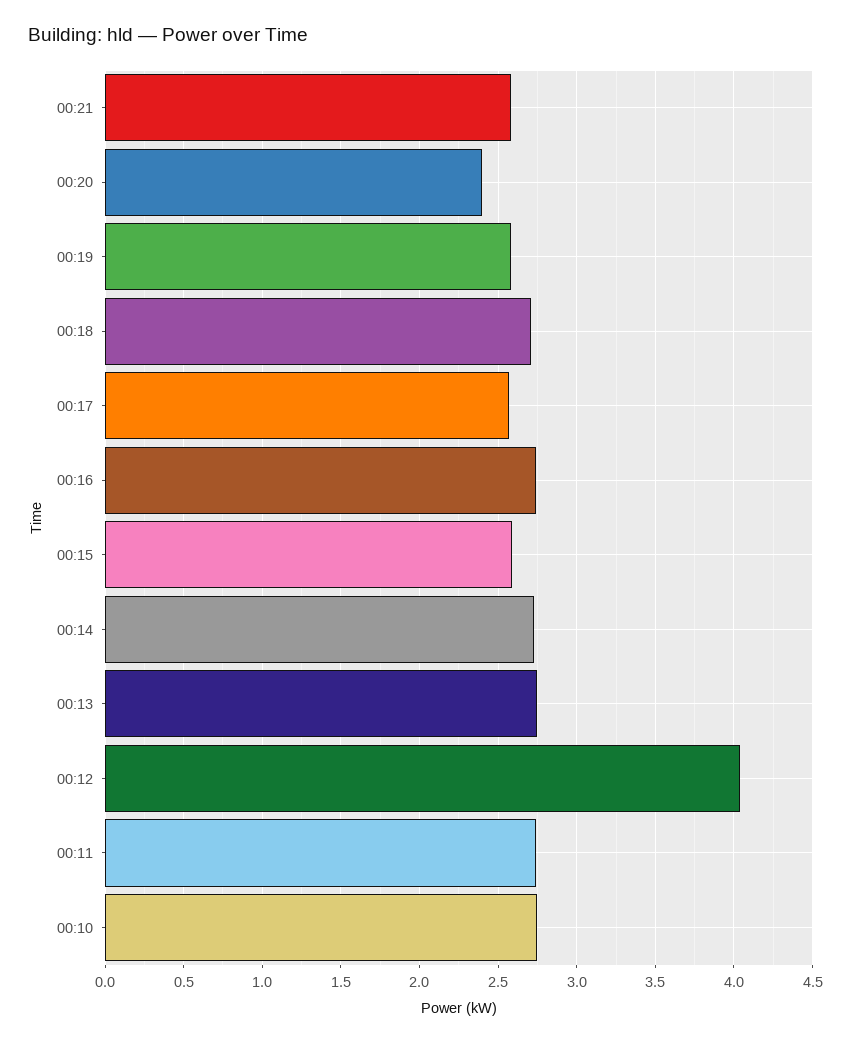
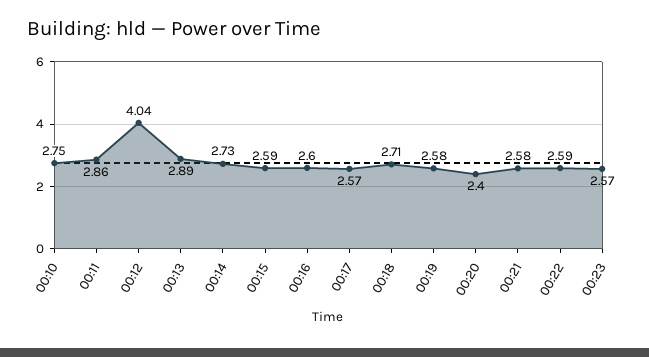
00:16: 2.75 -> 2.6
00:13: 2.75 -> 2.89
00:11: 2.75 -> 2.86
00:22: none -> 2.59
00:23: none -> 2.57

